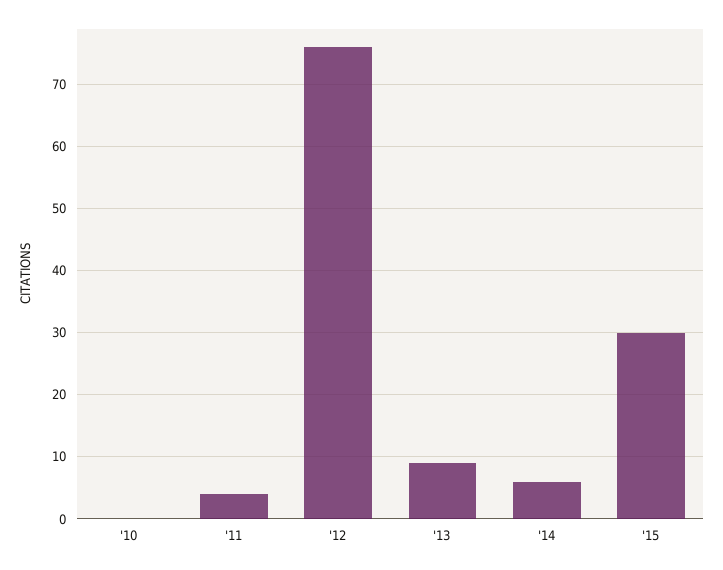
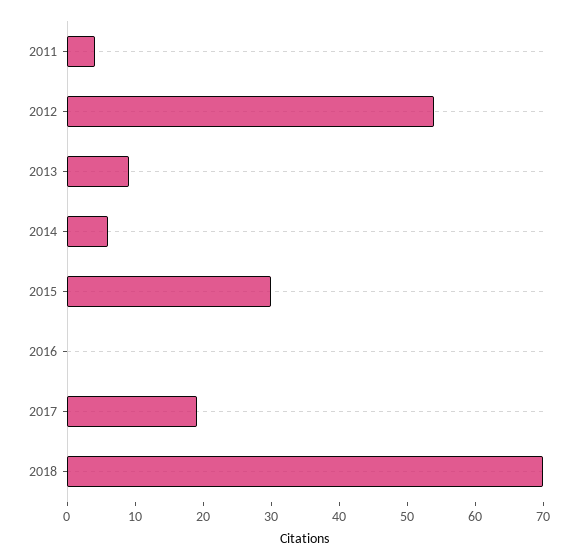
'10: 0 -> none
'12: 76 -> 55
2016: none -> 0
2017: none -> 20
2018: none -> 70

